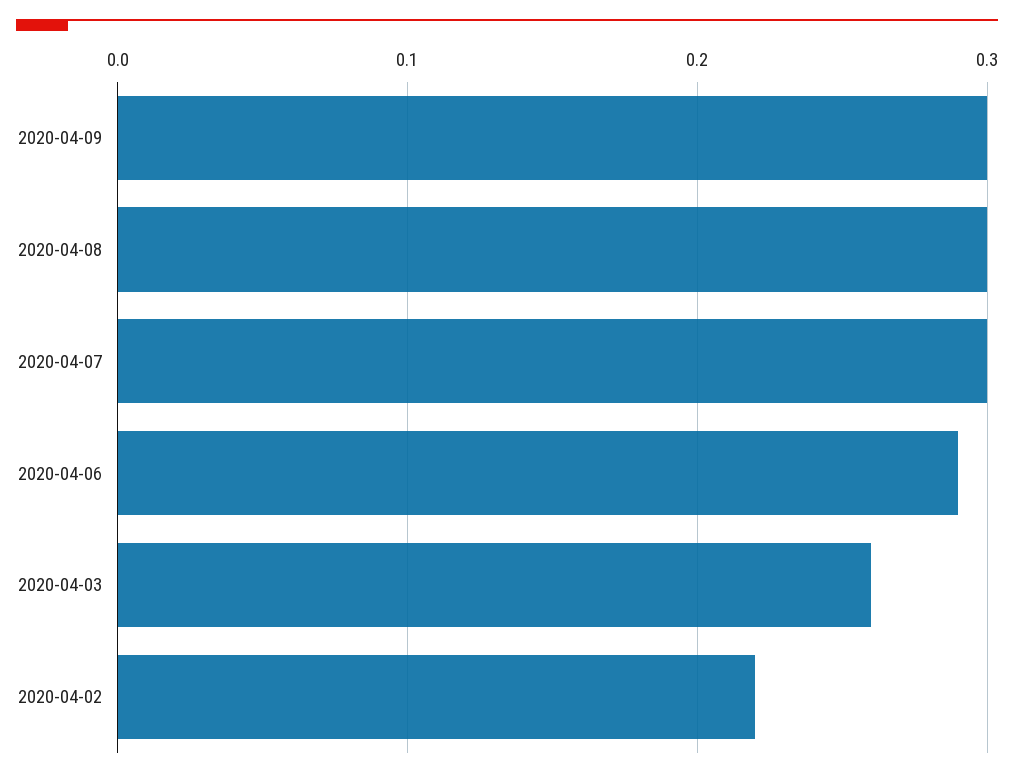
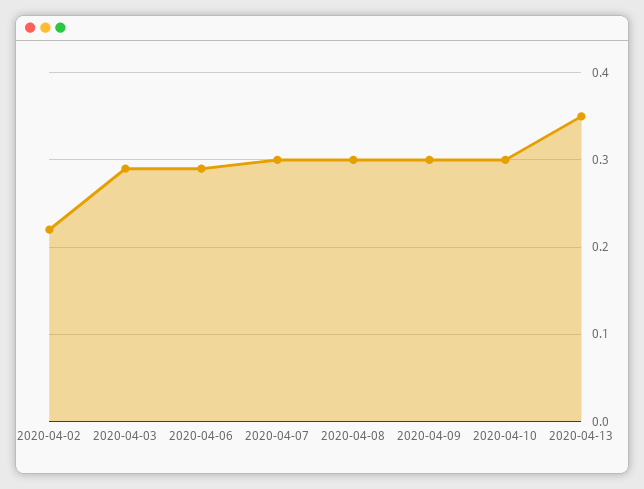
2020-04-03: 0.26 -> 0.29
2020-04-10: none -> 0.3
2020-04-13: none -> 0.35

